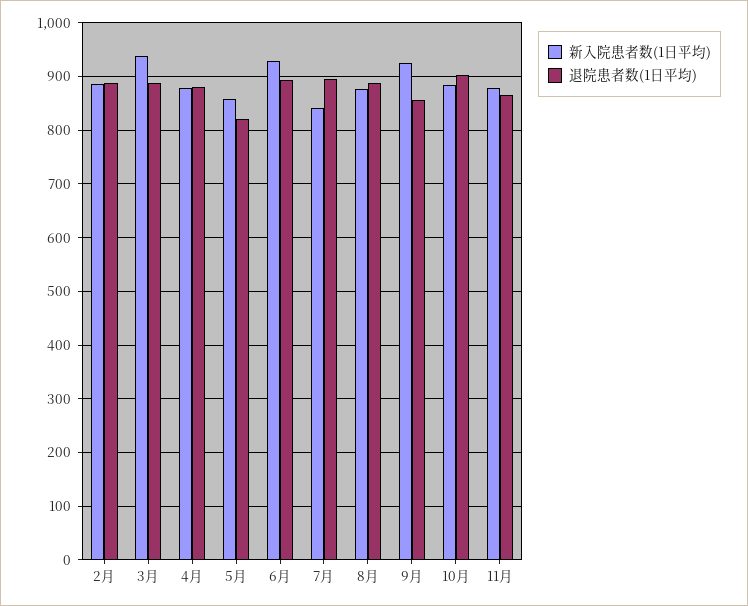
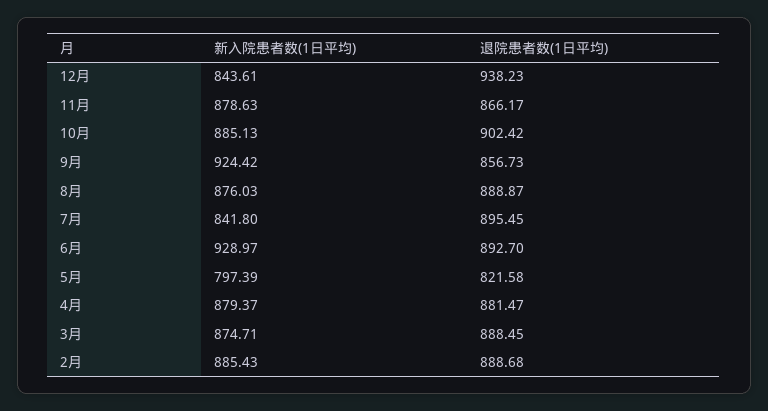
新入院患者数(1日平均), 3月: 940 -> 874.71
新入院患者数(1日平均), 5月: 860 -> 797.39
新入院患者数(1日平均), 12月: none -> 843.61
退院患者数(1日平均), 12月: none -> 938.23

